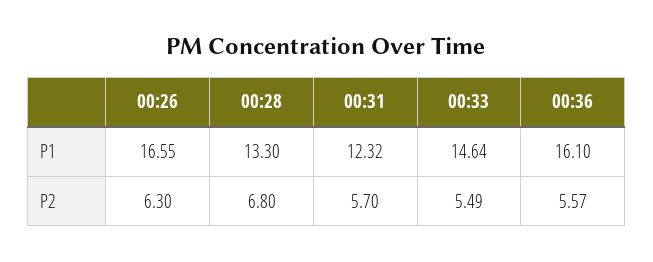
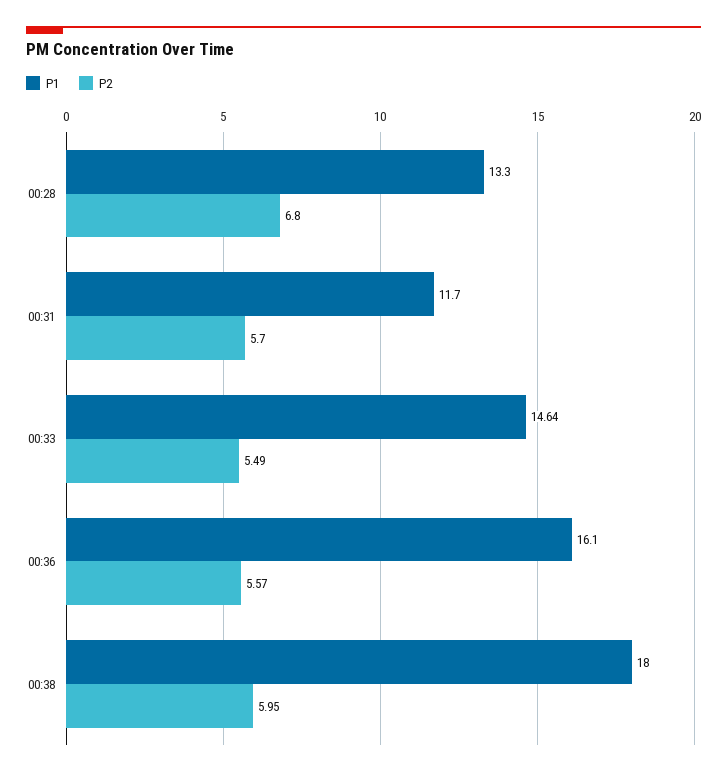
P1, 00:26: 16.55 -> none
P1, 00:31: 12.32 -> 11.7
P2, 00:26: 6.3 -> none
P1, 00:38: none -> 18
P2, 00:38: none -> 5.95

